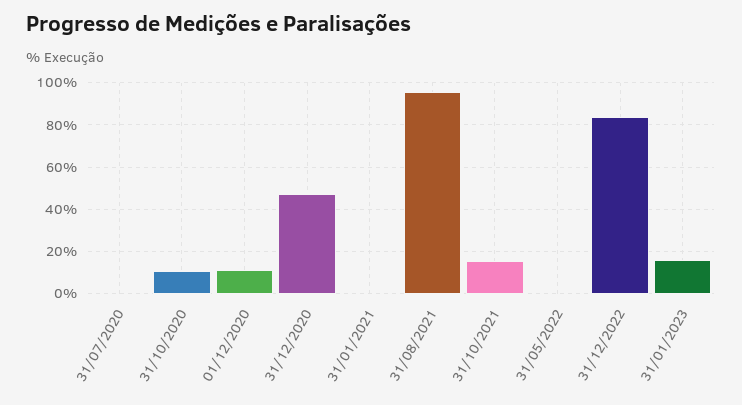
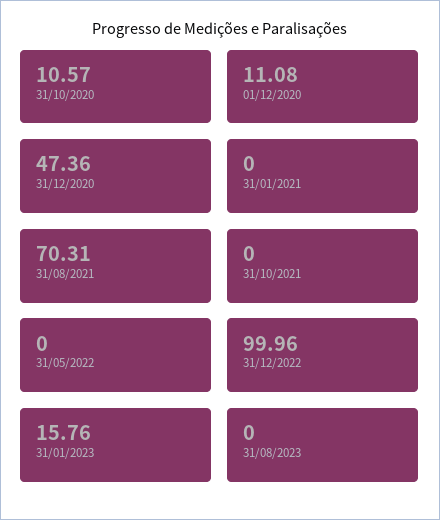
31/07/2020: 0 -> none
31/08/2021: 95 -> 70.31
31/10/2021: 15 -> 0
31/12/2022: 85 -> 99.96
31/08/2023: none -> 0

